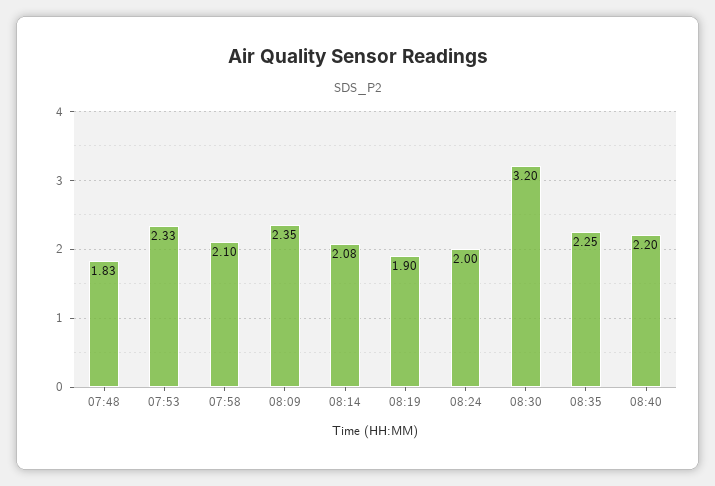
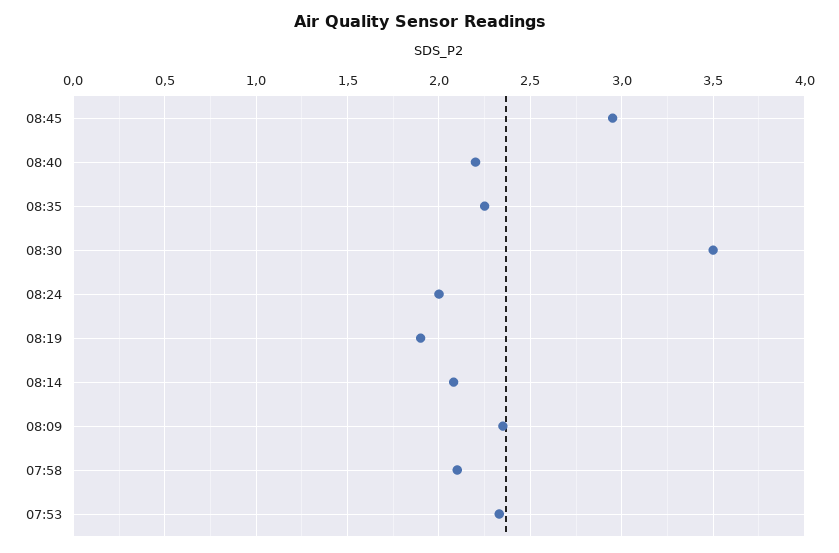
07:48: 1.83 -> none
08:30: 3.2 -> 3.5
08:45: none -> 2.95

